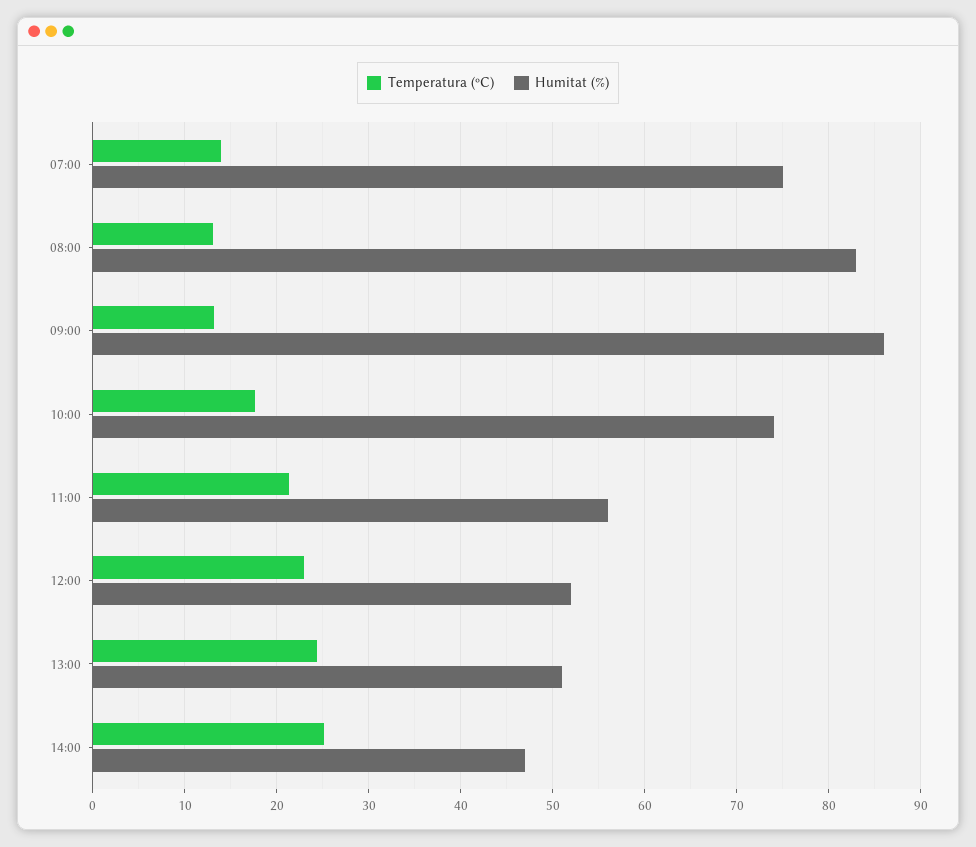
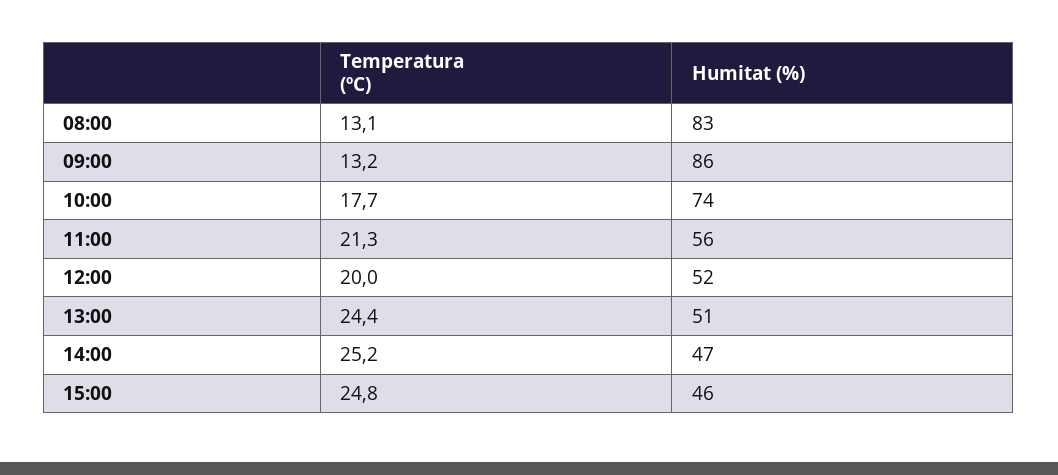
Temperatura (ºC), 07:00: 14 -> none
Humitat (%), 07:00: 75 -> none
Temperatura (ºC), 12:00: 23 -> 20
Temperatura (ºC), 15:00: none -> 24.8
Humitat (%), 15:00: none -> 46

